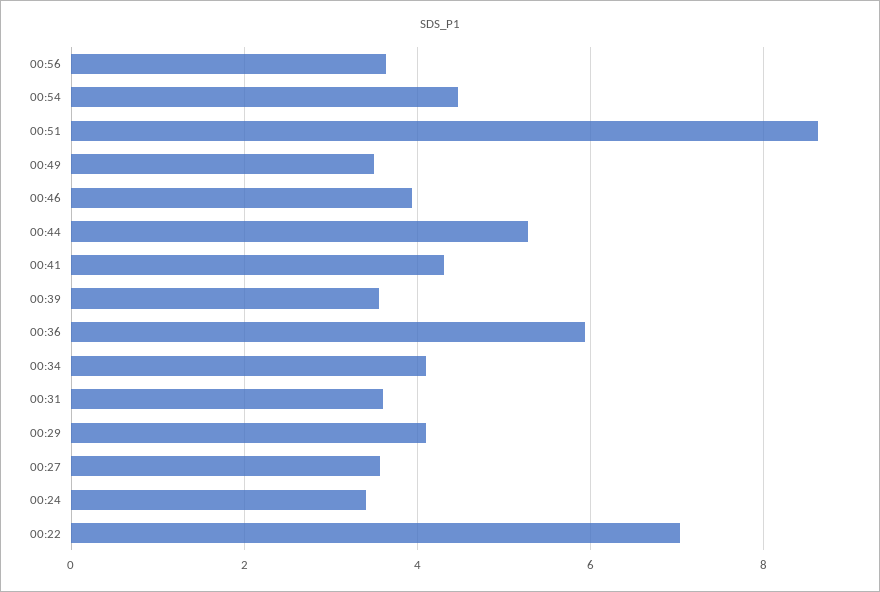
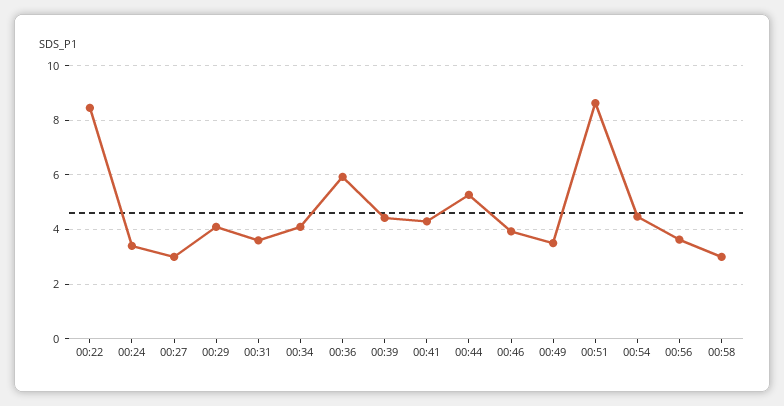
00:39: 3.6 -> 4.5
00:27: 3.6 -> 3
00:22: 7 -> 8.5
00:58: none -> 3

